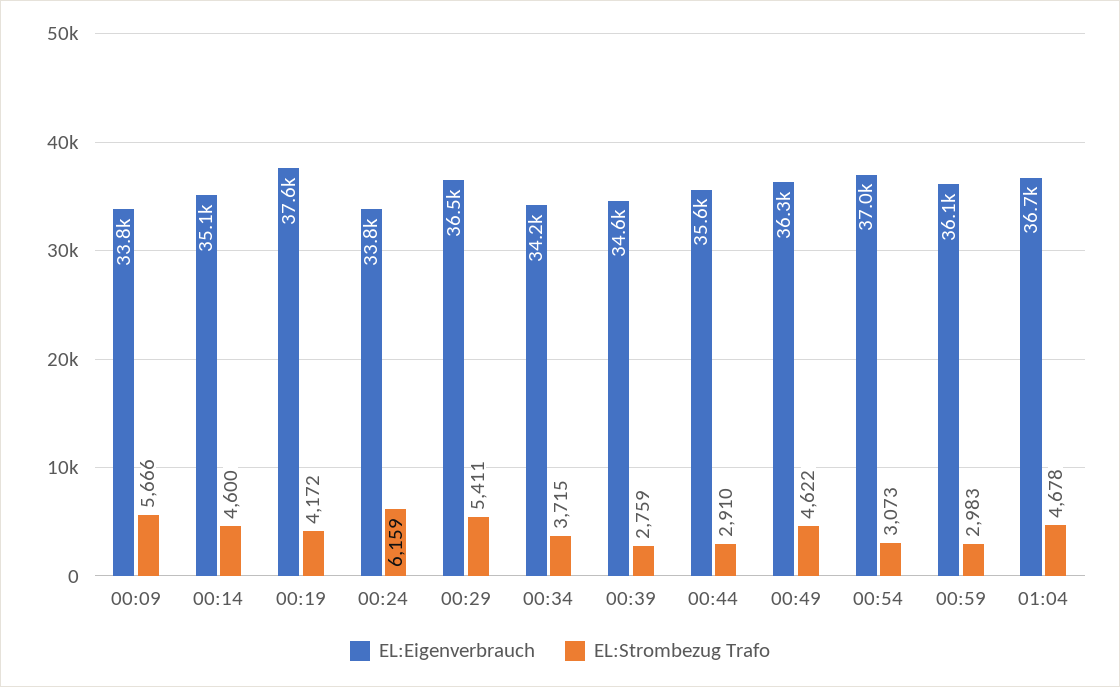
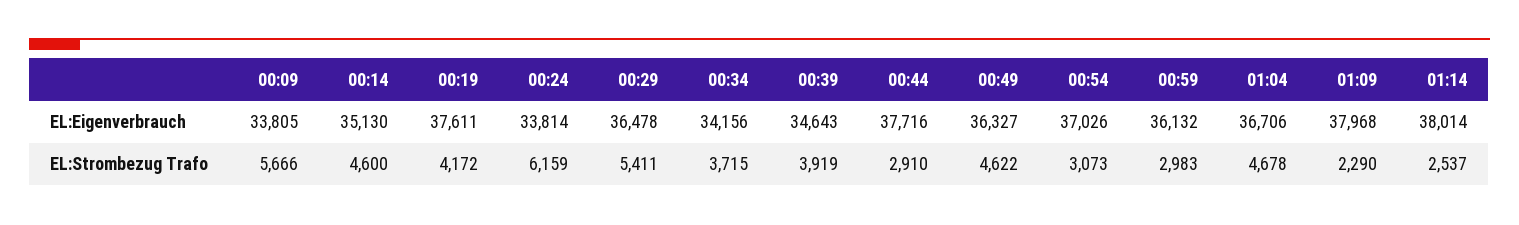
EL:Strombezug Trafo, 00:39: 2759 -> 3919
EL:Eigenverbrauch, 00:44: 35600 -> 37716
EL:Eigenverbrauch, 01:09: none -> 37968
EL:Eigenverbrauch, 01:14: none -> 38014
EL:Strombezug Trafo, 01:09: none -> 2290
EL:Strombezug Trafo, 01:14: none -> 2537

